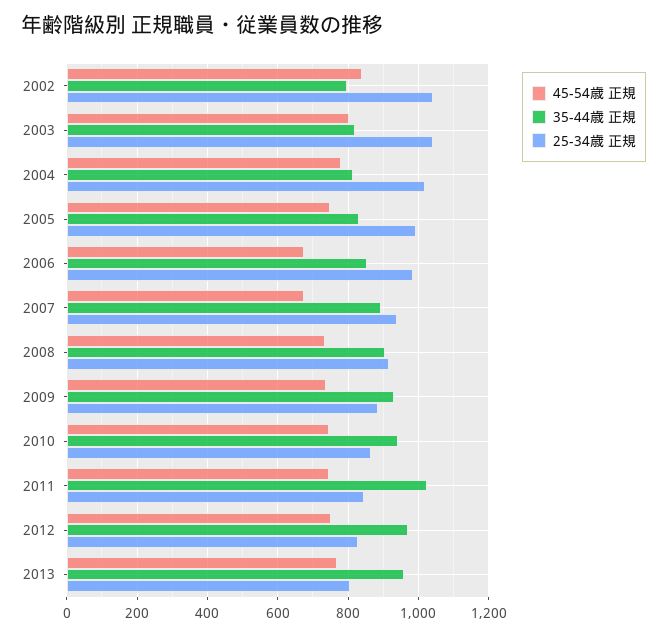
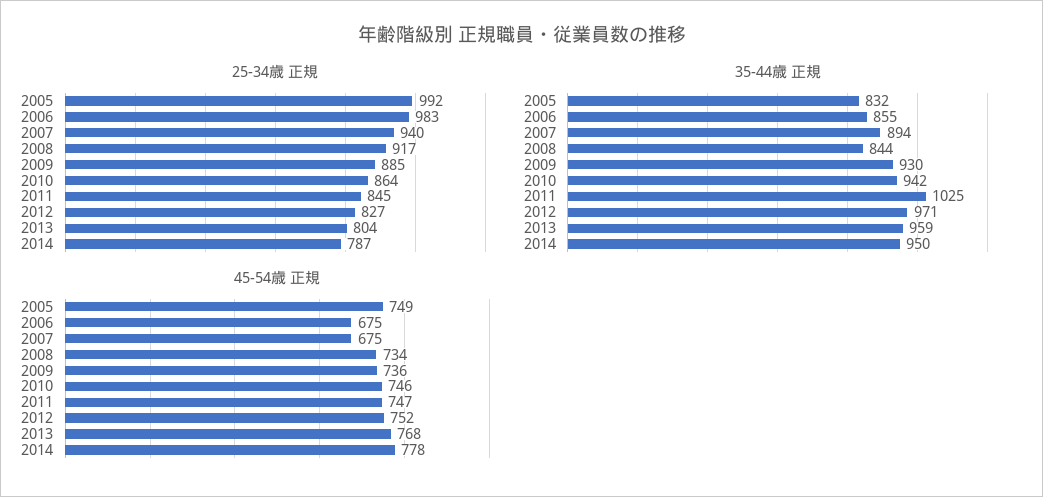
45-54歳 正規, 2002: 840 -> none
35-44歳 正規, 2002: 800 -> none
25-34歳 正規, 2002: 1040 -> none
45-54歳 正規, 2003: 800 -> none
35-44歳 正規, 2003: 820 -> none
25-34歳 正規, 2003: 1040 -> none
45-54歳 正規, 2004: 780 -> none
35-44歳 正規, 2004: 820 -> none
25-34歳 正規, 2004: 1020 -> none
35-44歳 正規, 2008: 900 -> 844
25-34歳 正規, 2014: none -> 787
35-44歳 正規, 2014: none -> 950
45-54歳 正規, 2014: none -> 778

